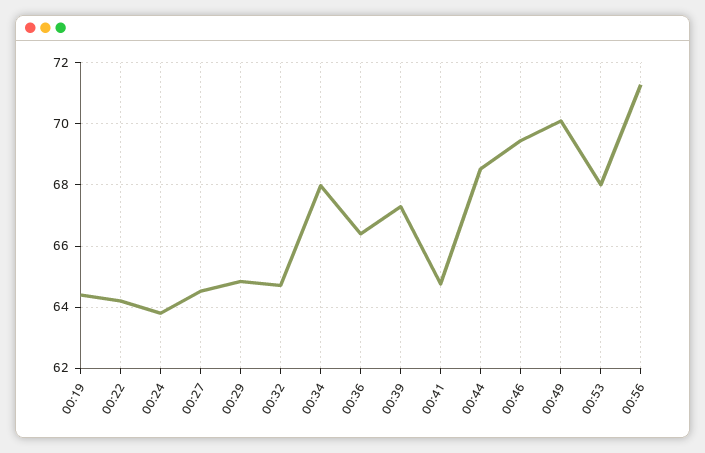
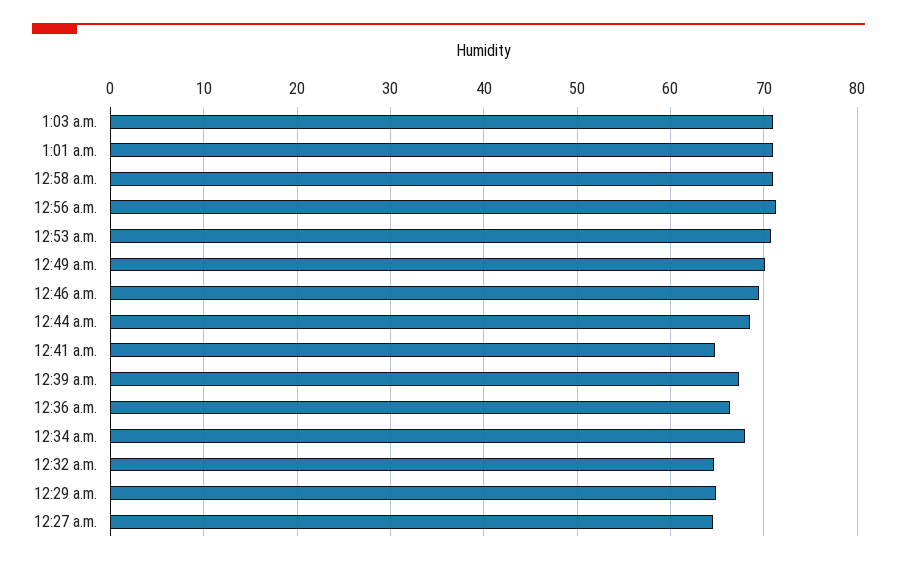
00:19: 64.4 -> none
00:22: 64.2 -> none
00:24: 63.8 -> none
00:53: 68 -> 71
1:03 a.m.: none -> 71
1:01 a.m.: none -> 71
12:58 a.m.: none -> 71

